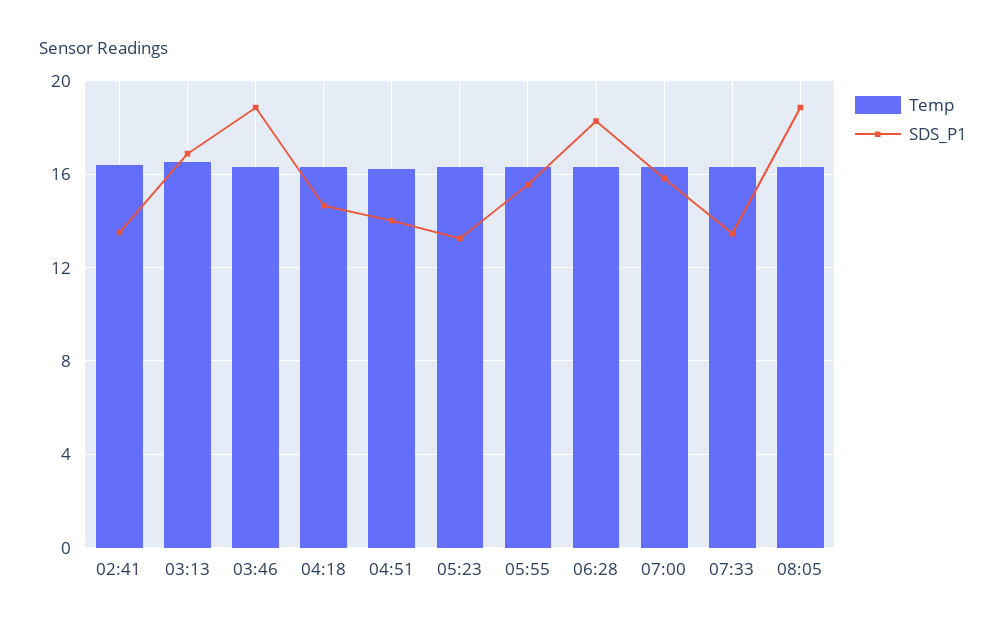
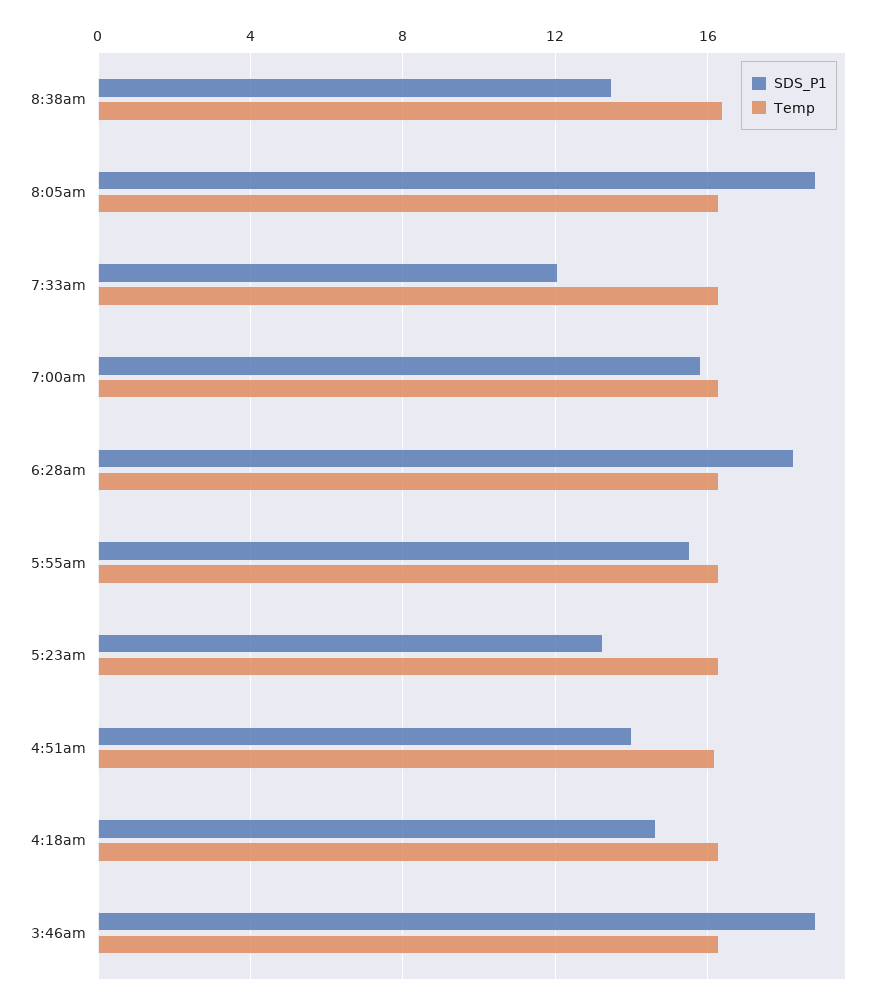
Temp, 02:41: 16.5 -> none
SDS_P1, 02:41: 13.5 -> none
Temp, 03:13: 16.5 -> none
SDS_P1, 03:13: 17 -> none
SDS_P1, 07:33: 13.5 -> 12
SDS_P1, 8:38am: none -> 13.5
Temp, 8:38am: none -> 16.5

